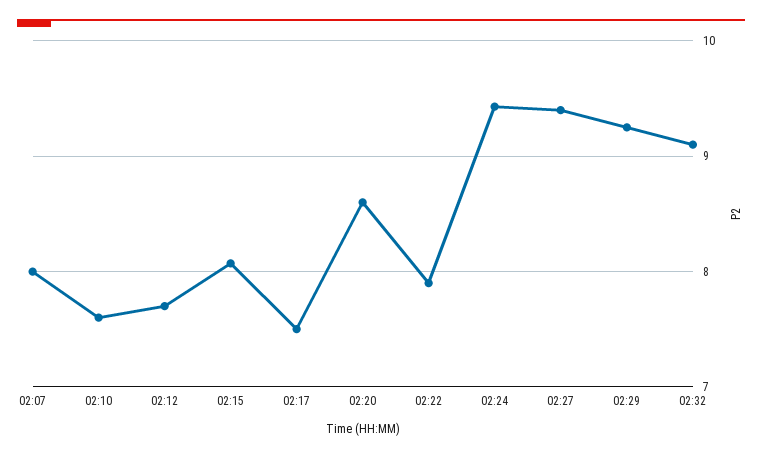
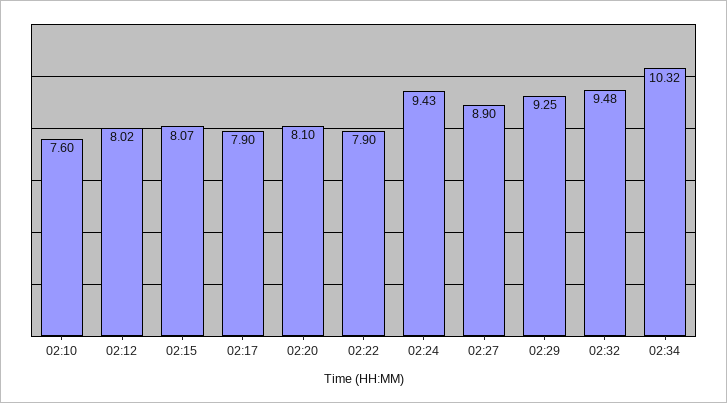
02:07: 8 -> none
02:12: 7.7 -> 8.02
02:17: 7.5 -> 7.9
02:20: 8.6 -> 8.1
02:27: 9.4 -> 8.9
02:32: 9.1 -> 9.48
02:34: none -> 10.32

